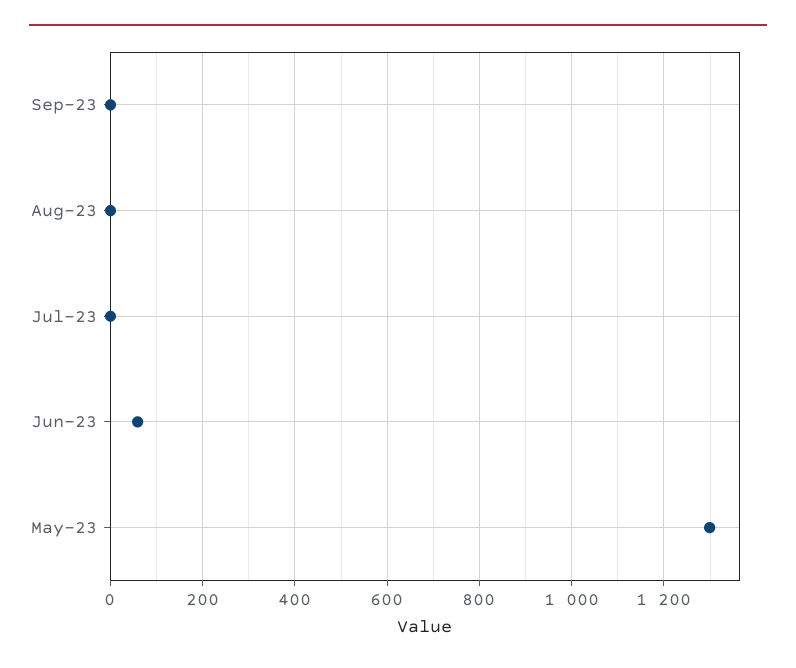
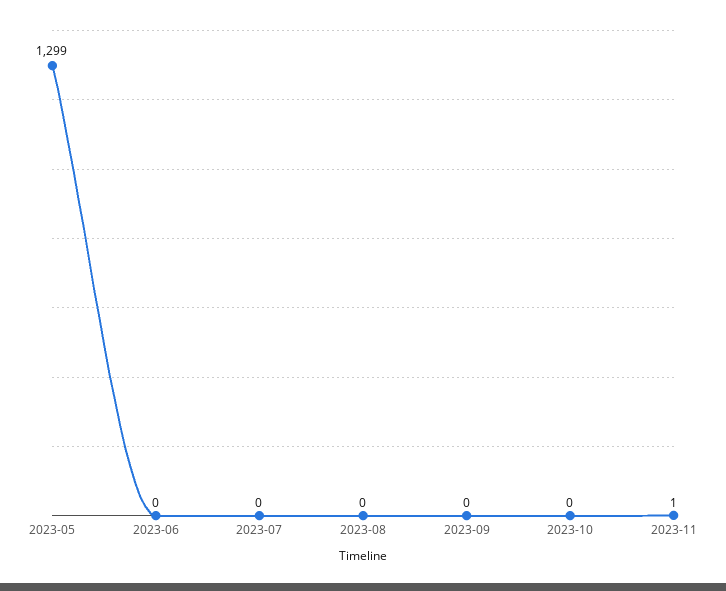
Jun-23: 60 -> 0
2023-10: none -> 0
2023-11: none -> 1

